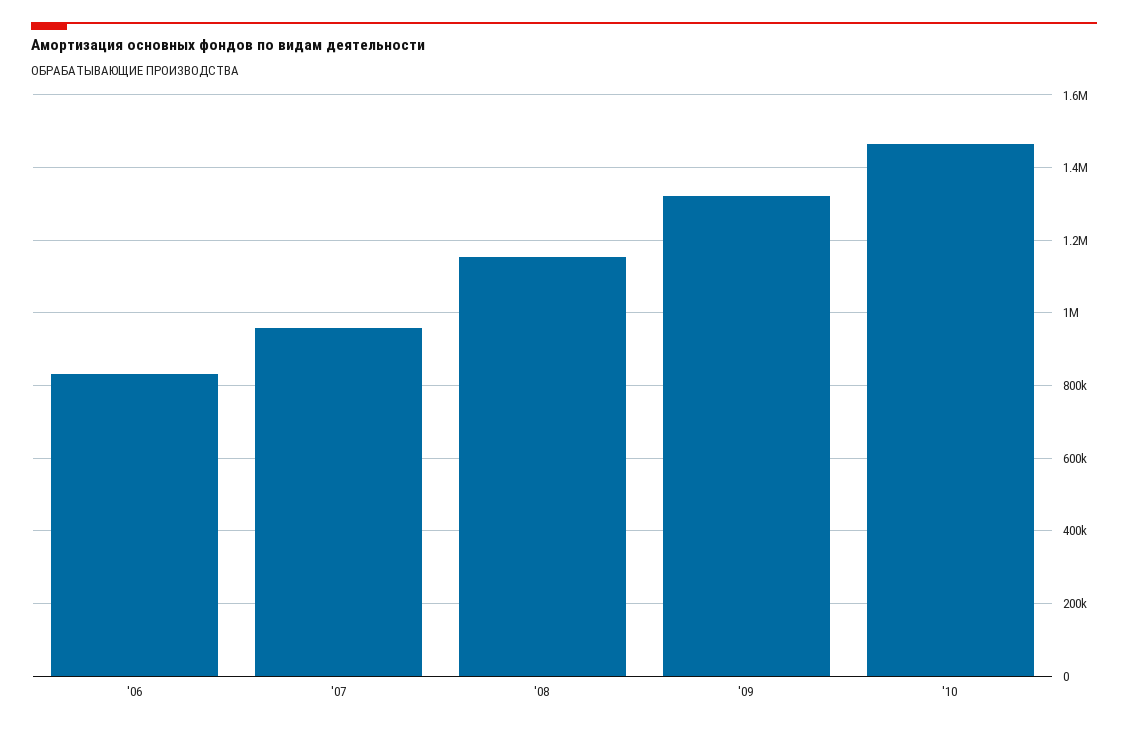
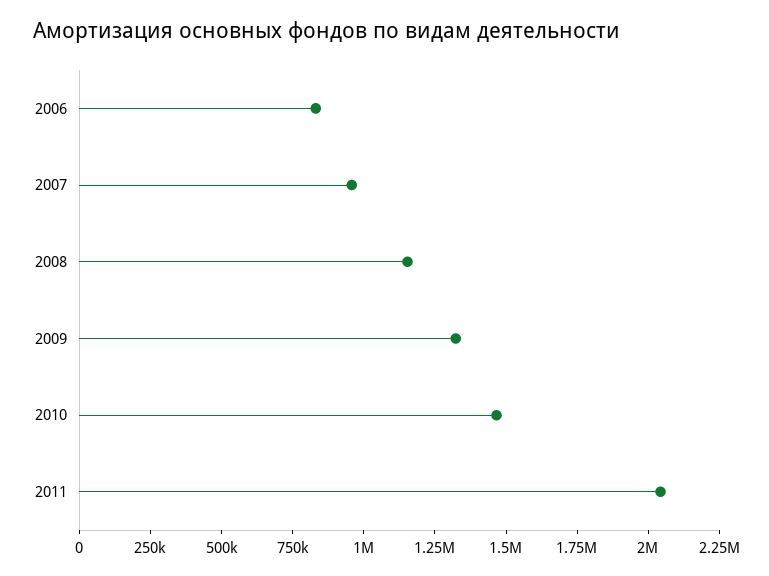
2011: none -> 2050000

